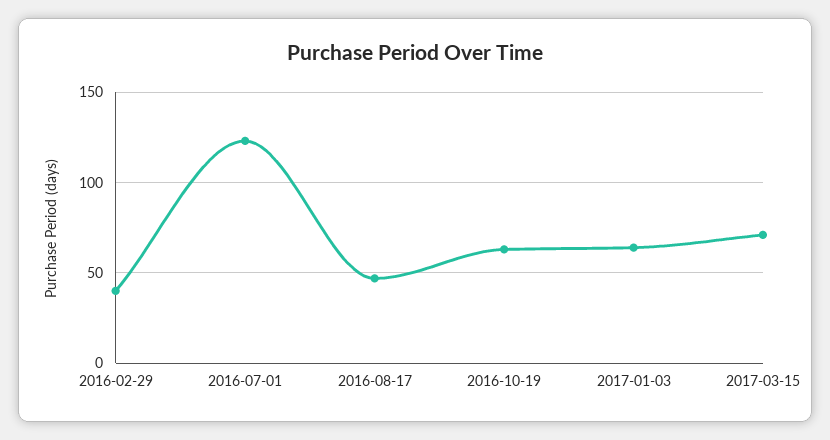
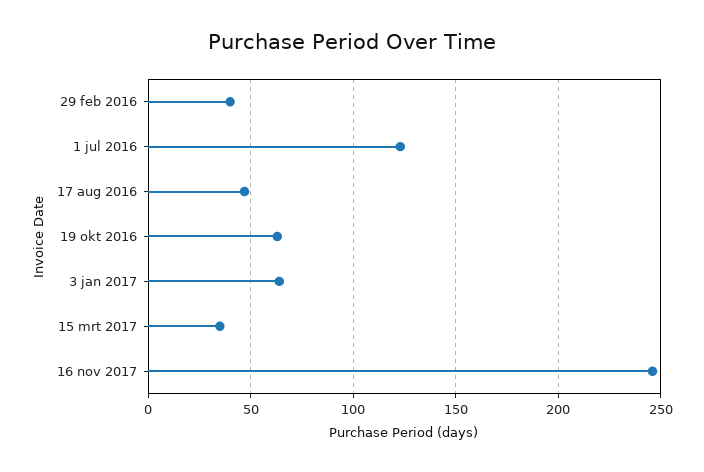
2017-03-15: 70 -> 35
16 nov 2017: none -> 245

